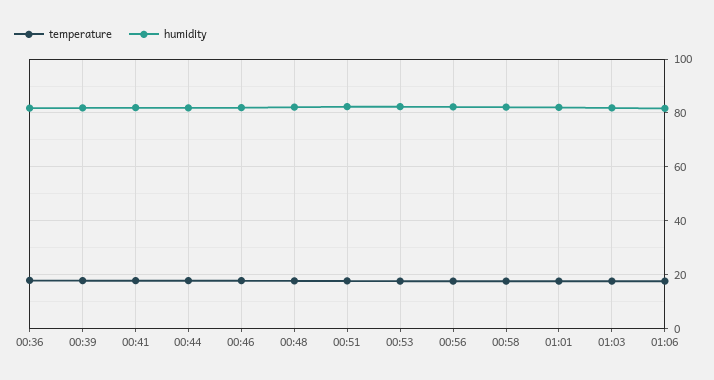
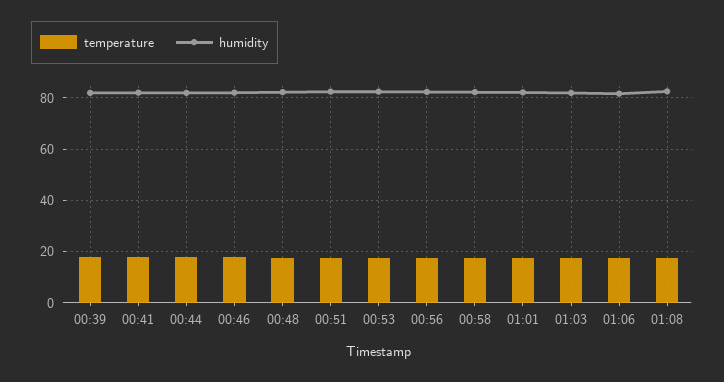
temperature, 00:36: 17.5 -> none
humidity, 00:36: 82.5 -> none
temperature, 01:08: none -> 17.5
humidity, 01:08: none -> 82.5

